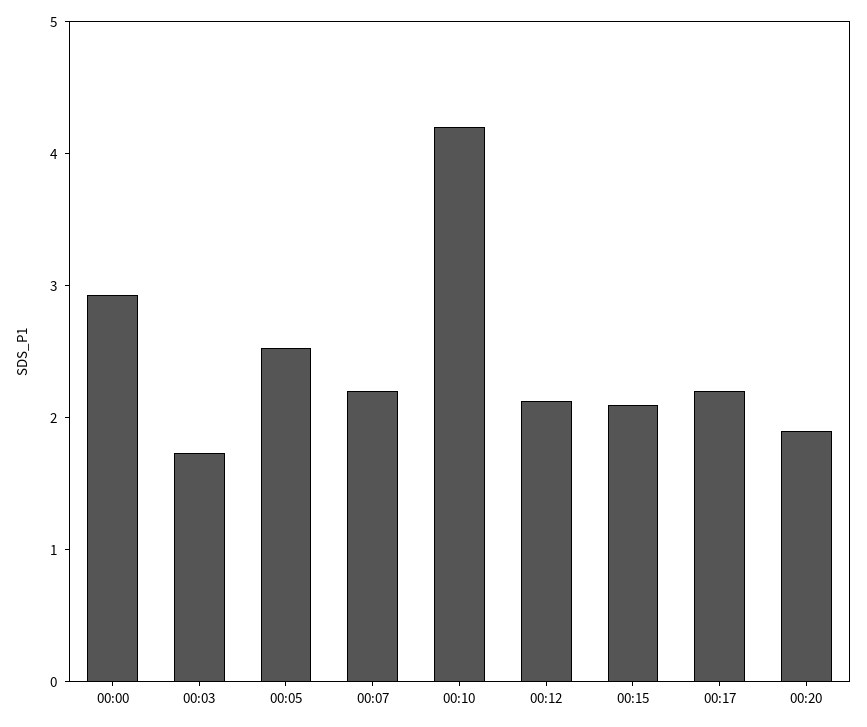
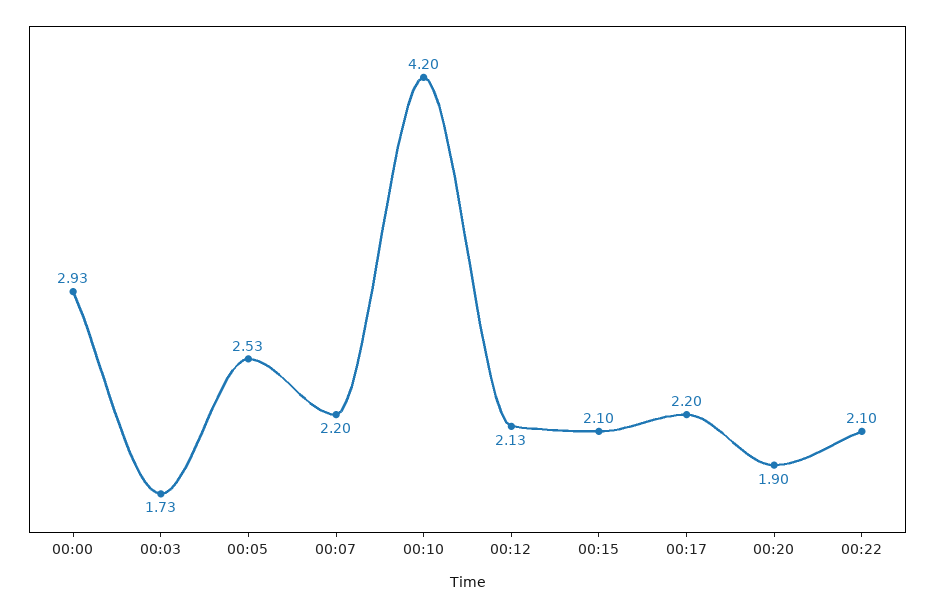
00:22: none -> 2.1

